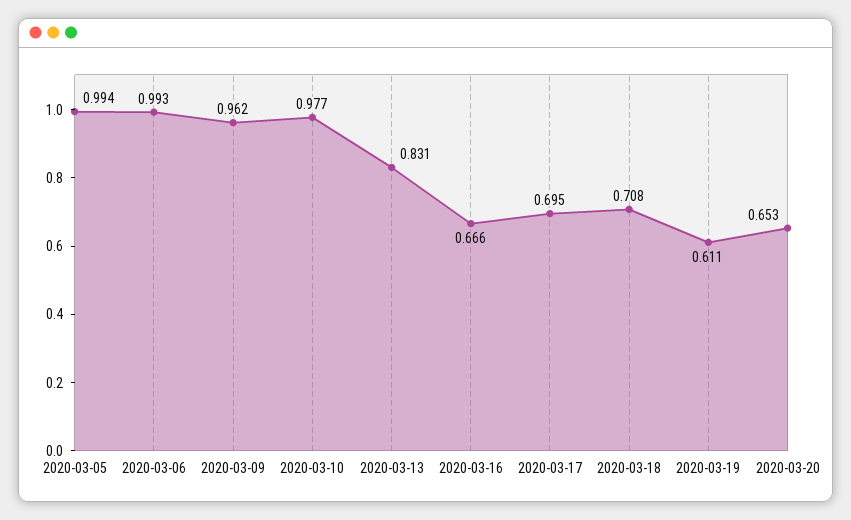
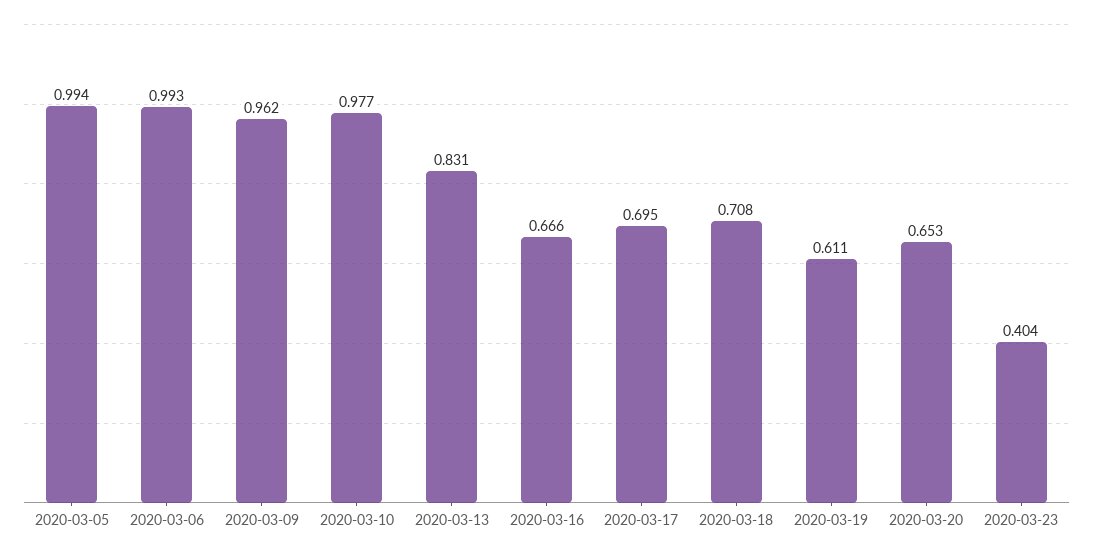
2020-03-23: none -> 0.404

